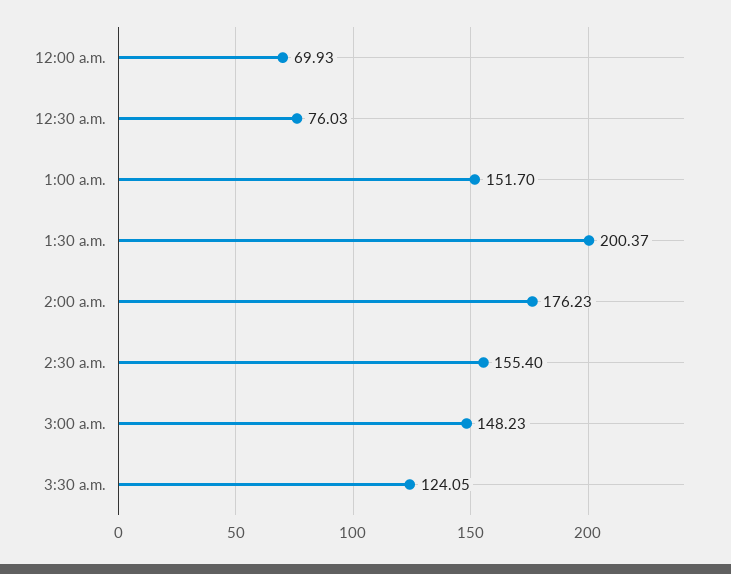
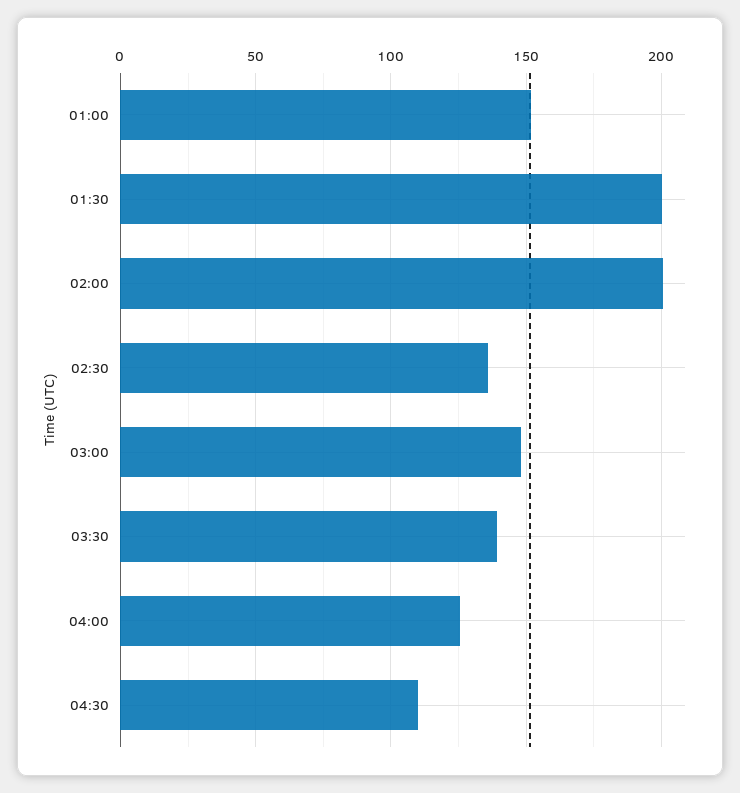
12:00 a.m.: 69.93 -> none
12:30 a.m.: 76.03 -> none
2:00 a.m.: 176.23 -> 200
2:30 a.m.: 155.4 -> 135
3:30 a.m.: 124.05 -> 140
04:00: none -> 125
04:30: none -> 110

